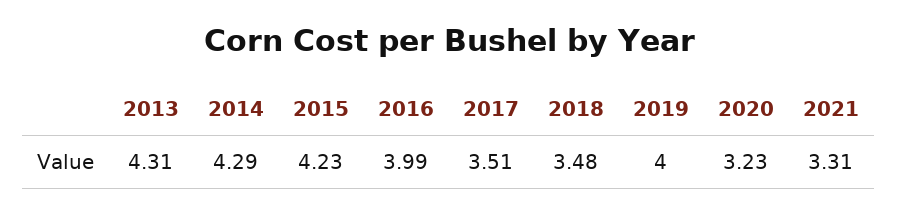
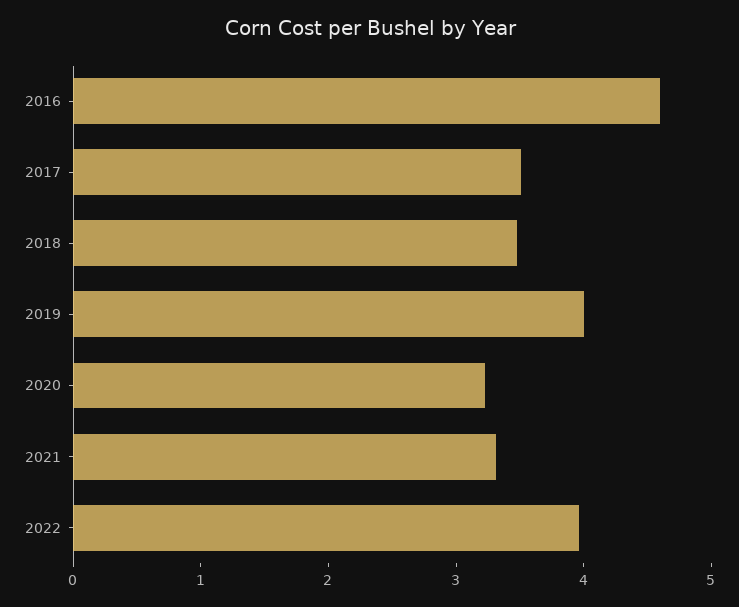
2013: 4.31 -> none
2014: 4.29 -> none
2015: 4.23 -> none
2016: 3.99 -> 4.6
2022: none -> 4

